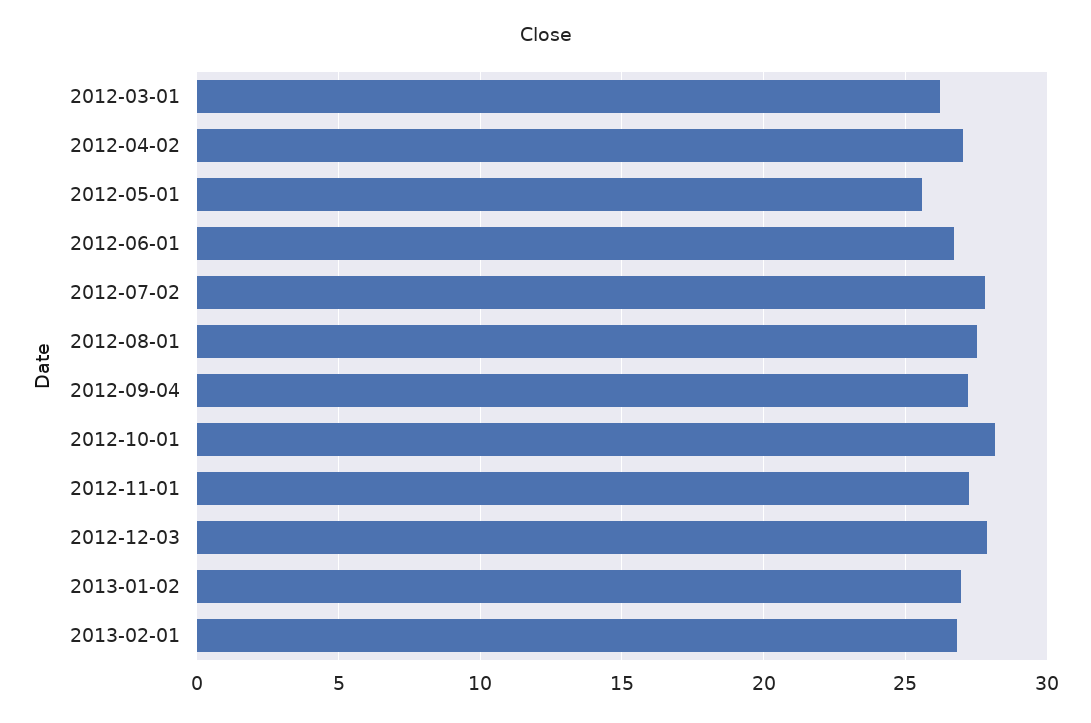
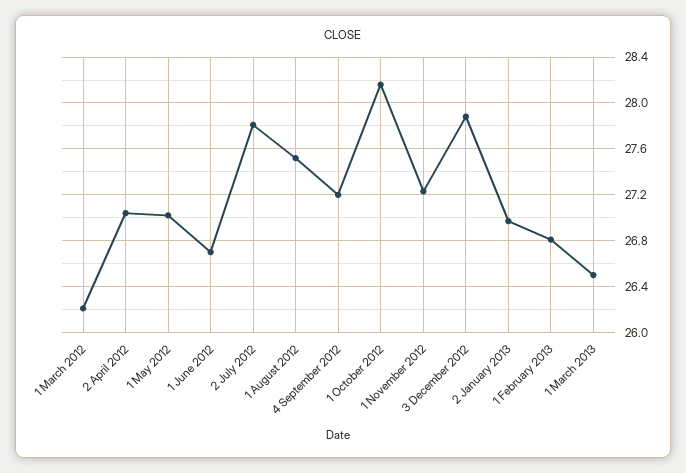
2012-05-01: 25.5 -> 27
1 March 2013: none -> 26.5

